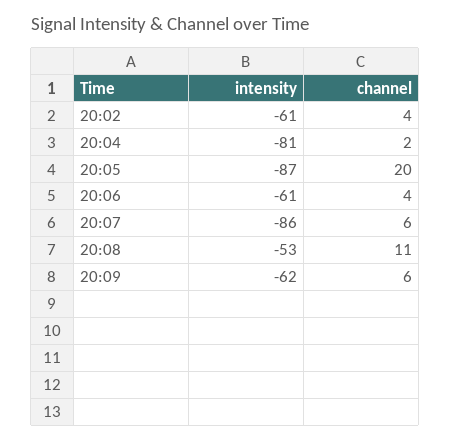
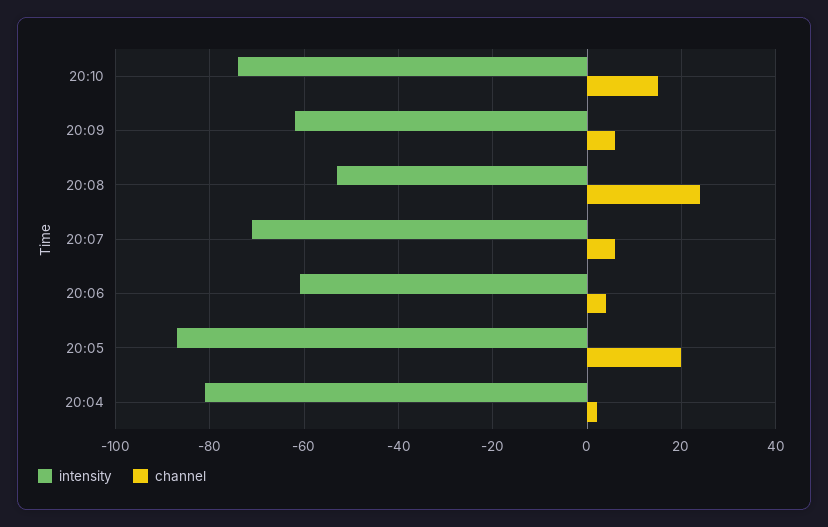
intensity, 20:02: -61 -> none
channel, 20:02: 4 -> none
intensity, 20:07: -86 -> -70
channel, 20:08: 11 -> 25
intensity, 20:10: none -> -75
channel, 20:10: none -> 15

